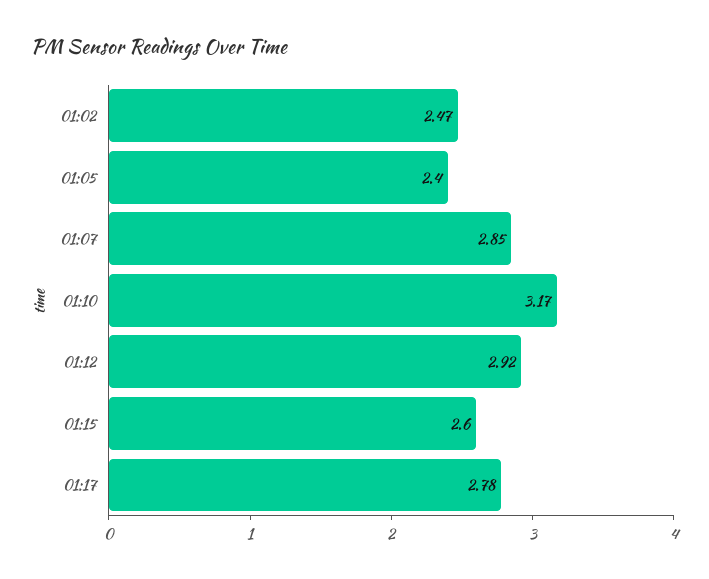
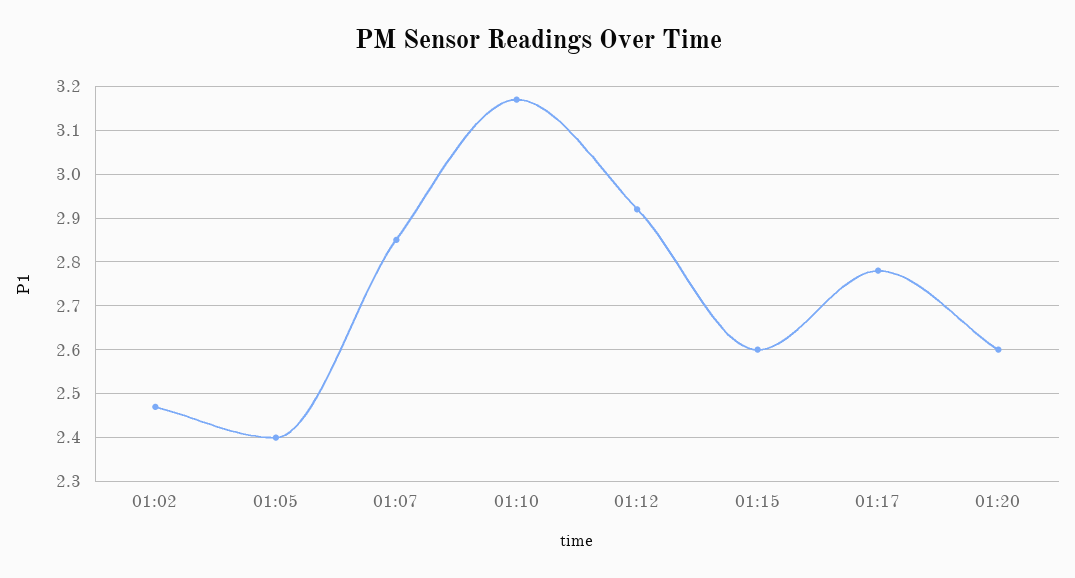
01:20: none -> 2.6

